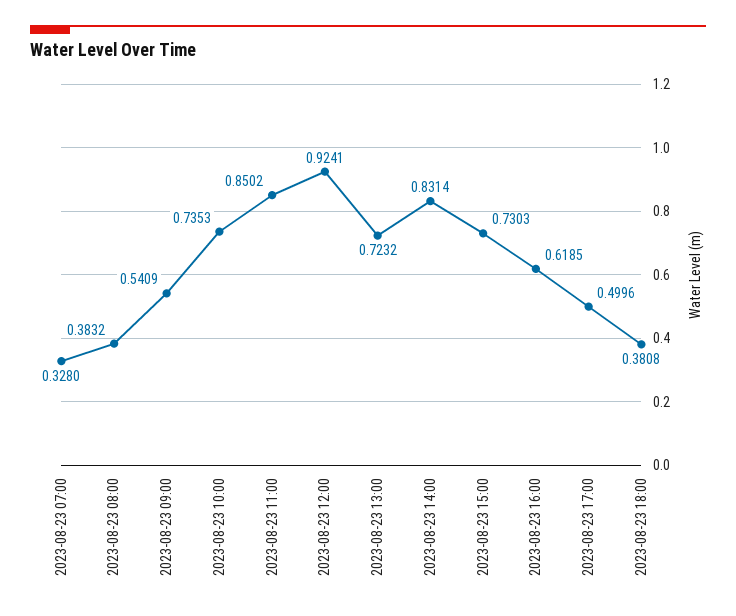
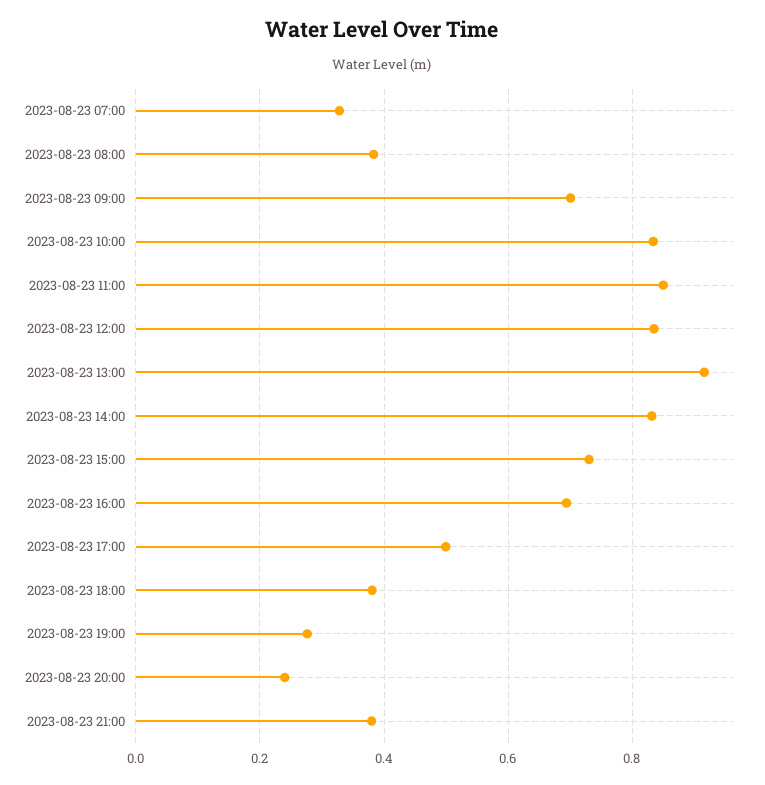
2023-08-23 09:00: 0.5409 -> 0.7
2023-08-23 10:00: 0.7353 -> 0.84
2023-08-23 12:00: 0.9241 -> 0.84
2023-08-23 13:00: 0.7232 -> 0.92
2023-08-23 16:00: 0.6185 -> 0.7
2023-08-23 19:00: none -> 0.28
2023-08-23 20:00: none -> 0.24
2023-08-23 21:00: none -> 0.38

